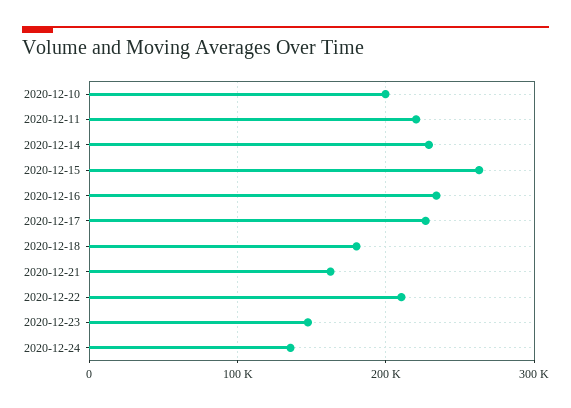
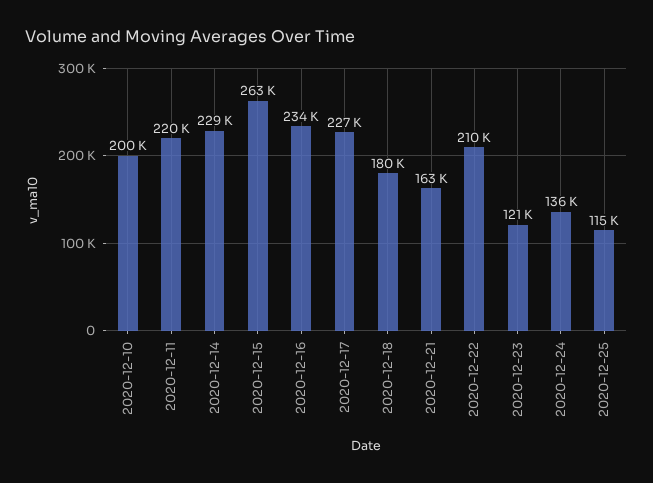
2020-12-23: 150000 -> 121000
2020-12-25: none -> 115000

